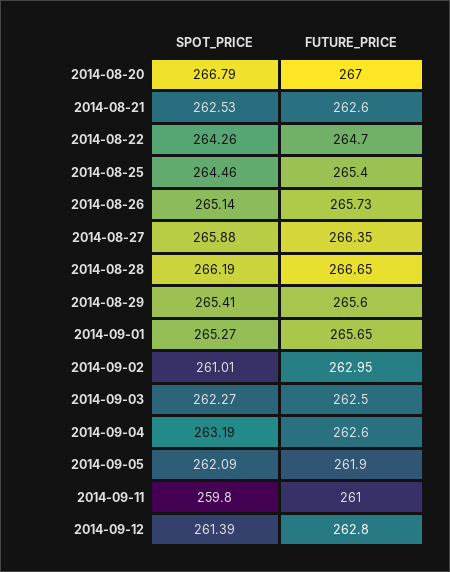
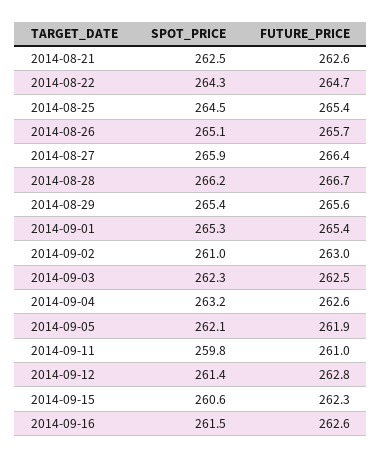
SPOT_PRICE, 2014-08-20: 266.79 -> none
FUTURE_PRICE, 2014-08-20: 267 -> none
FUTURE_PRICE, 2014-09-01: 265.65 -> 265.4
SPOT_PRICE, 2014-09-15: none -> 260.6
FUTURE_PRICE, 2014-09-15: none -> 262.3
SPOT_PRICE, 2014-09-16: none -> 261.5
FUTURE_PRICE, 2014-09-16: none -> 262.6

